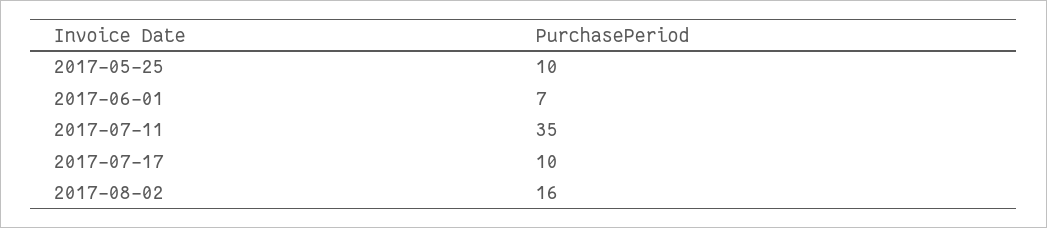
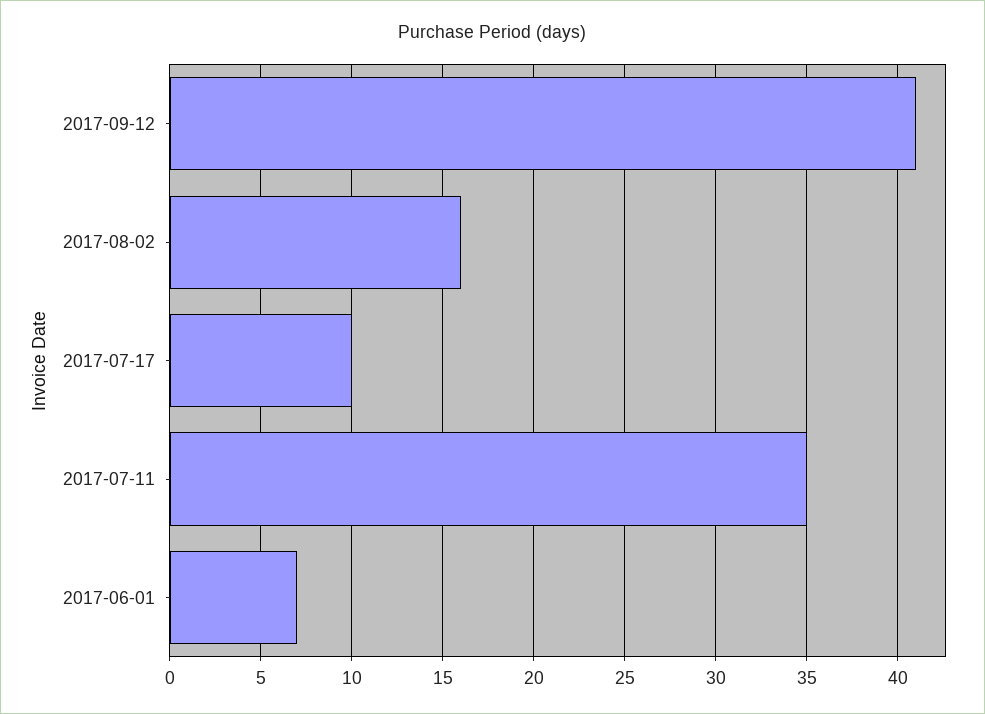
2017-05-25: 10 -> none
2017-09-12: none -> 41

